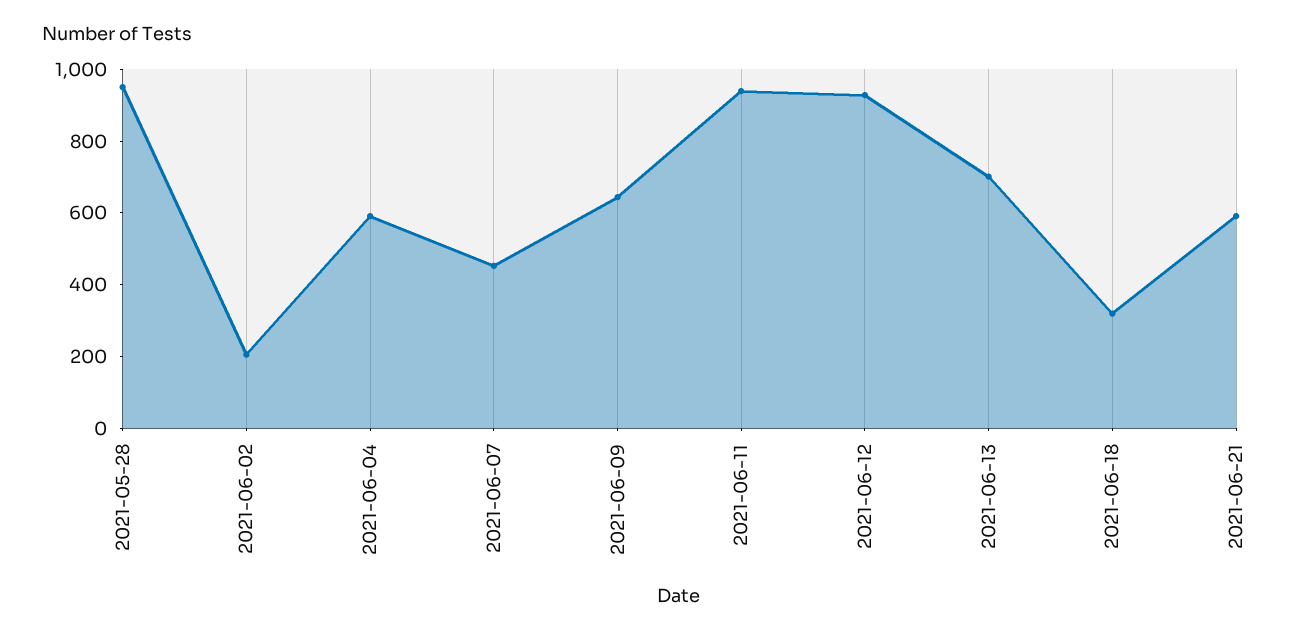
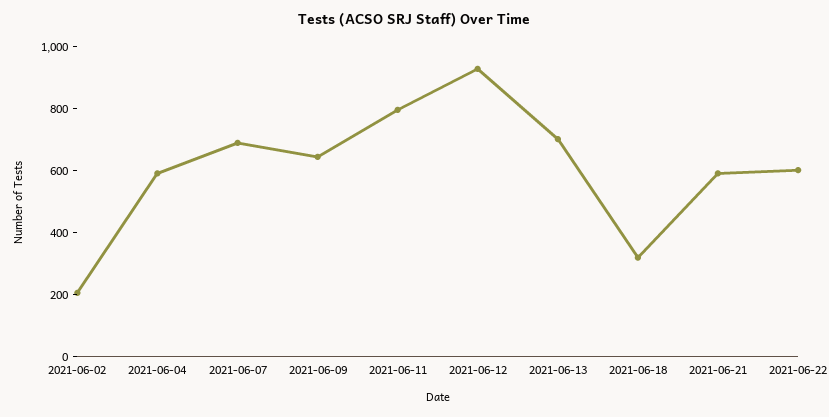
2021-05-28: 950 -> none
2021-06-07: 450 -> 700
2021-06-11: 950 -> 800
2021-06-22: none -> 600

